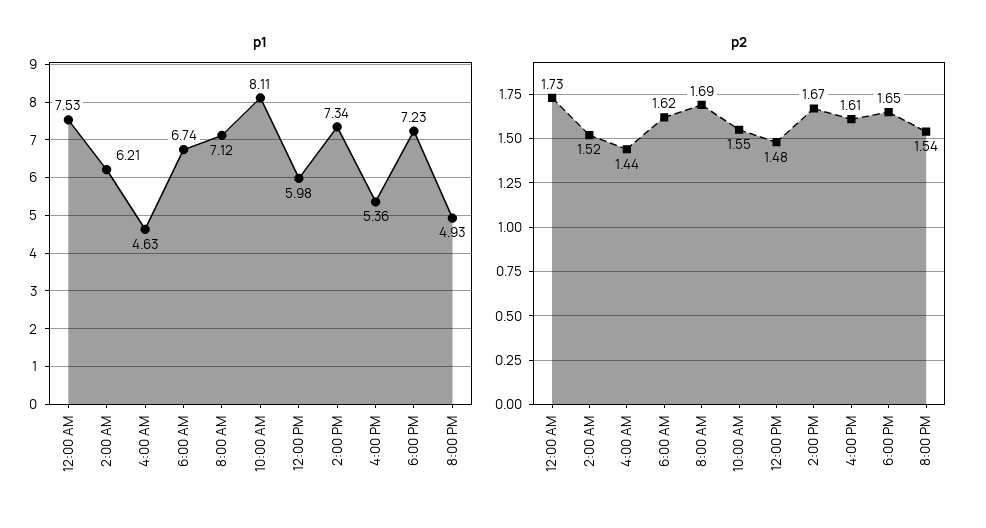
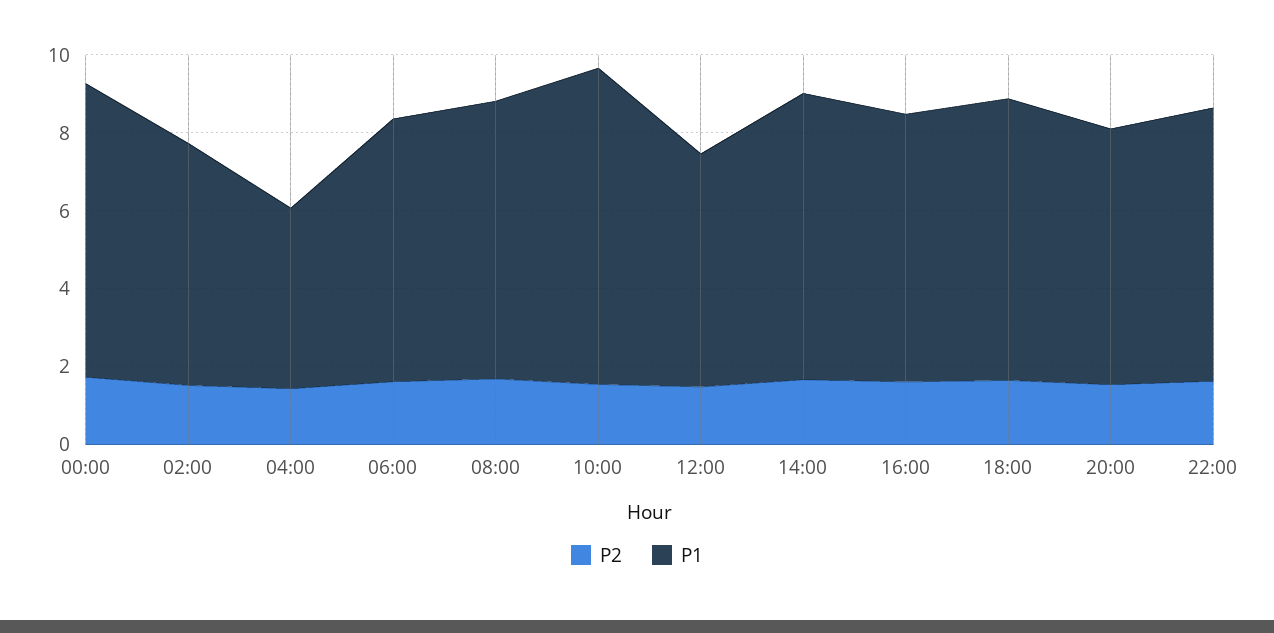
p1, 4:00 PM: 5.36 -> 7
p1, 8:00 PM: 4.93 -> 6.5
p2, 22:00: none -> 1.5
p1, 22:00: none -> 7

